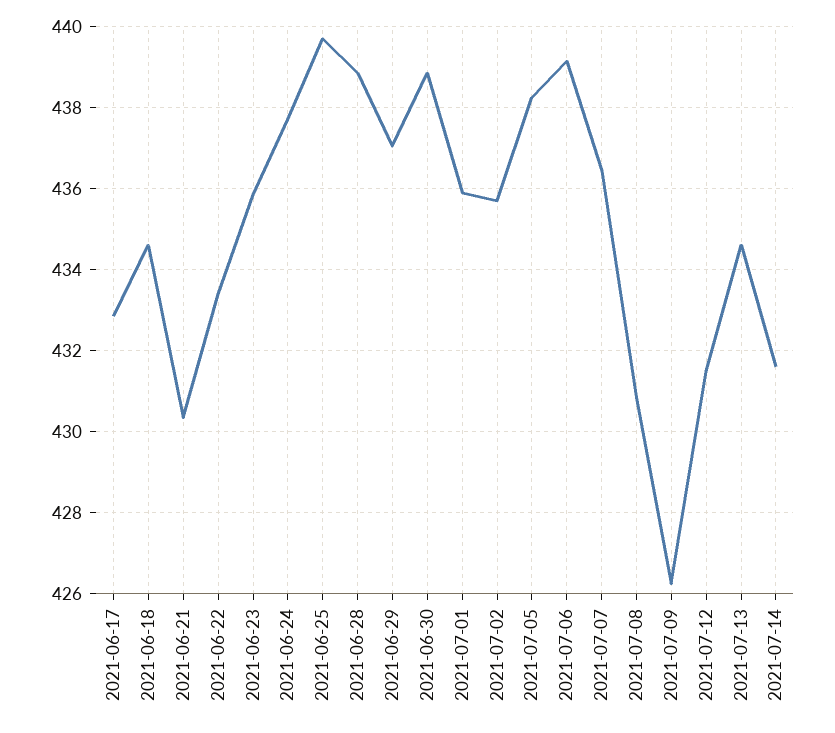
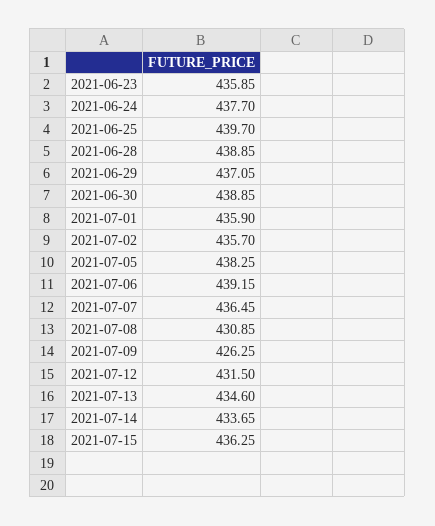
2021-06-17: 432.8 -> none
2021-06-18: 434.6 -> none
2021-06-21: 430.4 -> none
2021-06-22: 433.4 -> none
2021-07-14: 431.6 -> 433.65
2021-07-15: none -> 436.25

